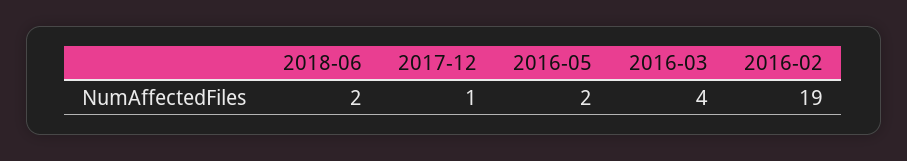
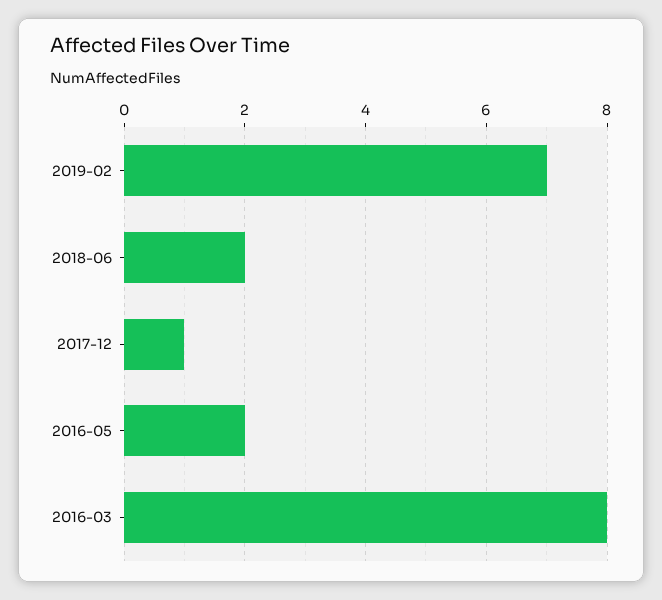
2016-03: 4 -> 8
2016-02: 19 -> none
2019-02: none -> 7

